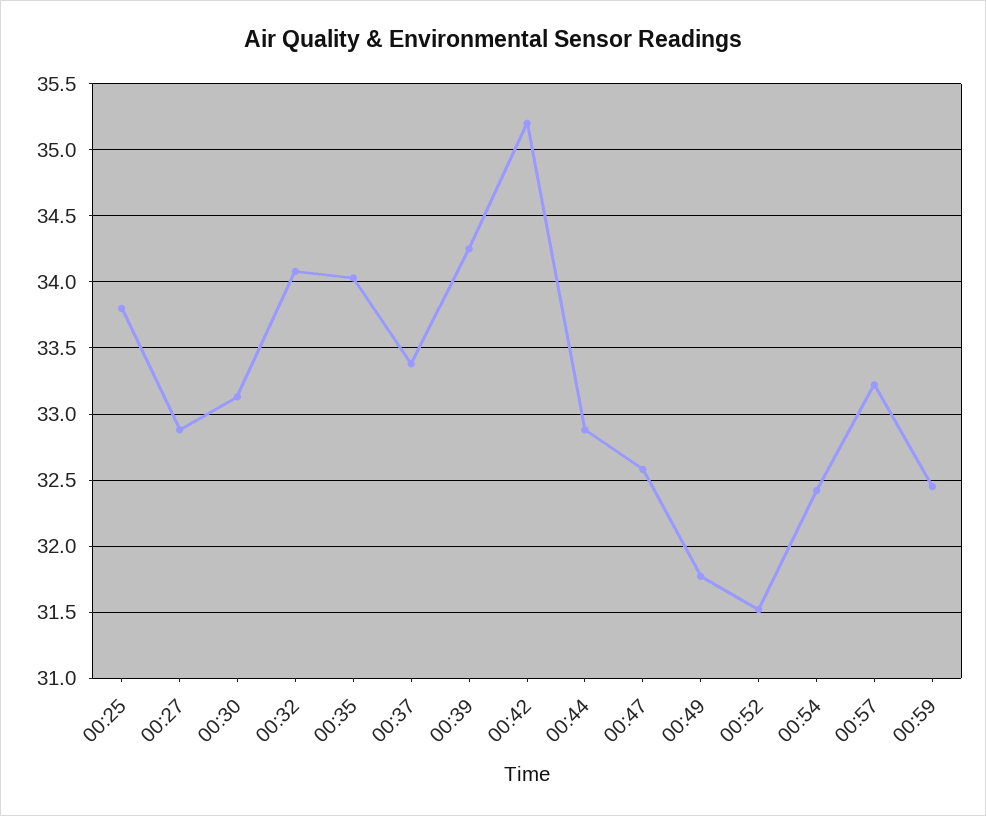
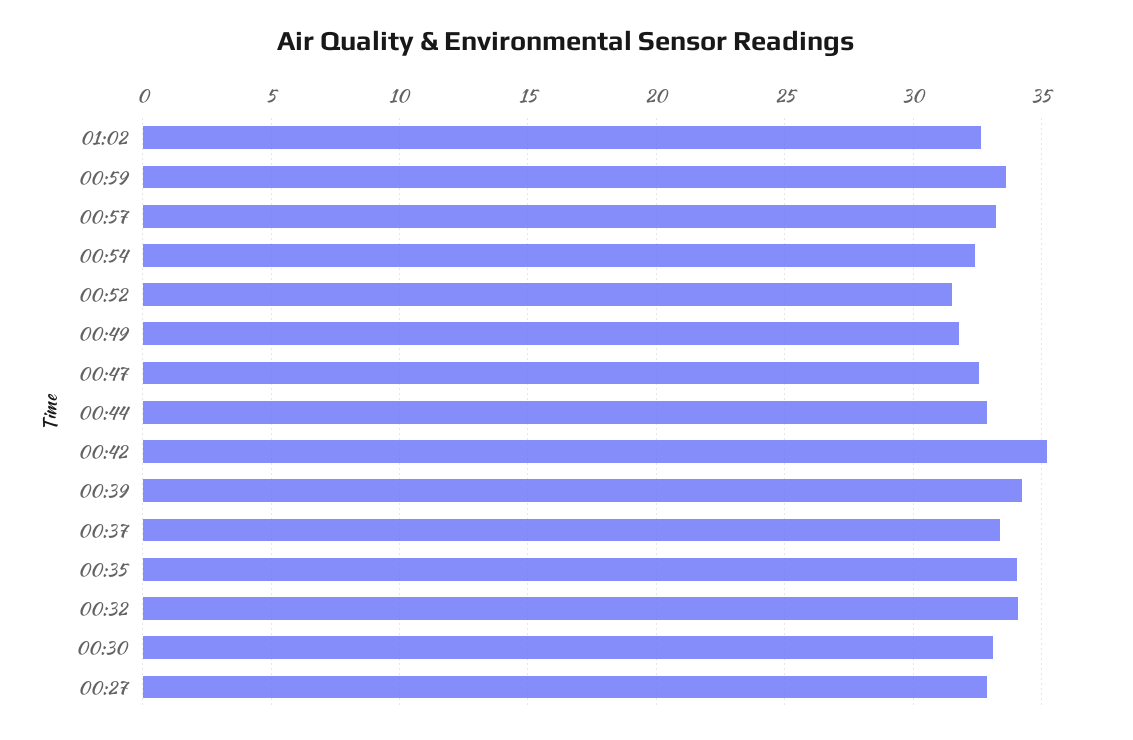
00:25: 33.8 -> none
00:59: 32.45 -> 33.5
01:02: none -> 32.5

